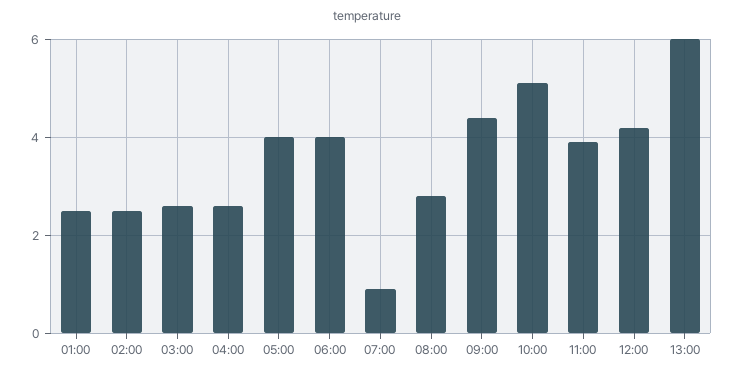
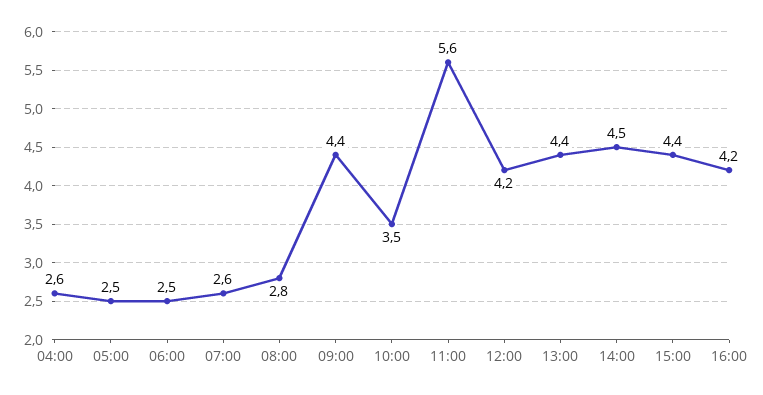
01:00: 2.5 -> none
02:00: 2.5 -> none
03:00: 2.5 -> none
05:00: 4 -> 2.5
06:00: 4 -> 2.5
07:00: 1 -> 2.6
10:00: 5 -> 3.5
11:00: 4 -> 5.6
13:00: 6 -> 4.4
14:00: none -> 4.5
15:00: none -> 4.4
16:00: none -> 4.2

